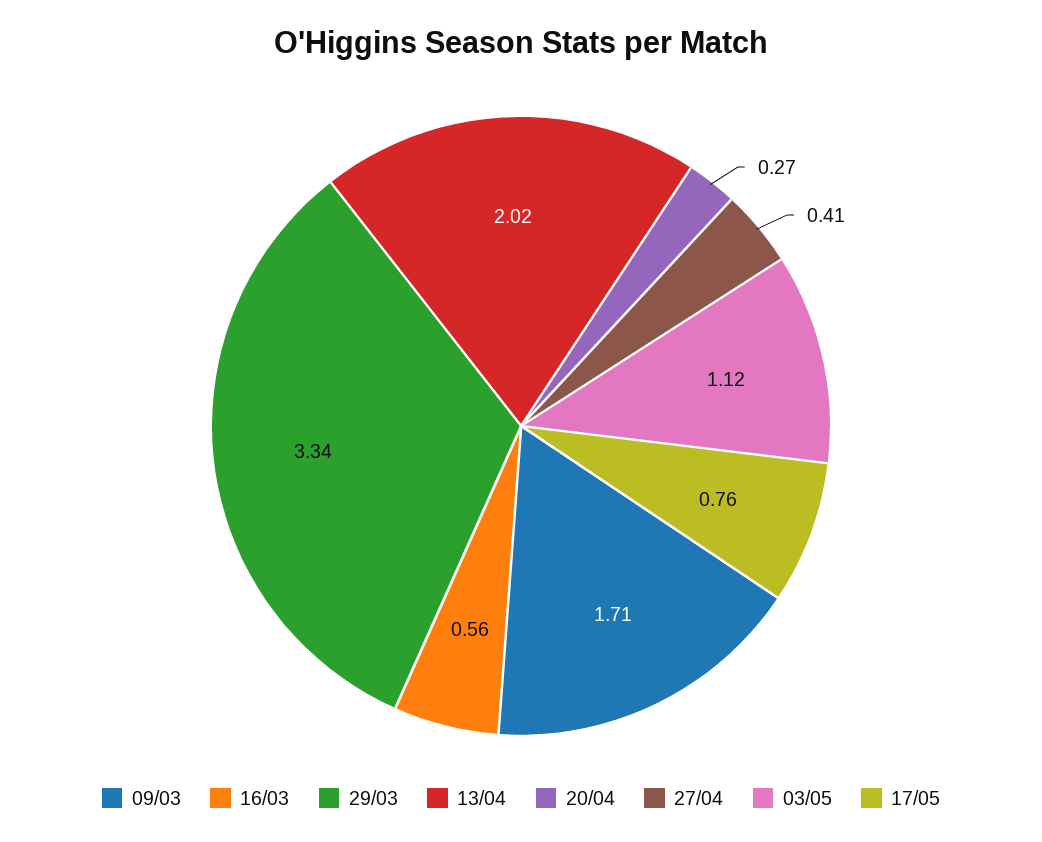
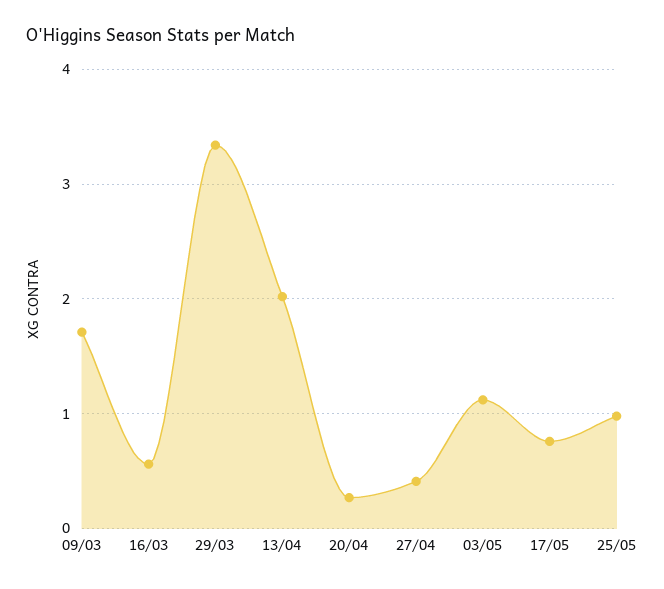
25/05: none -> 1

